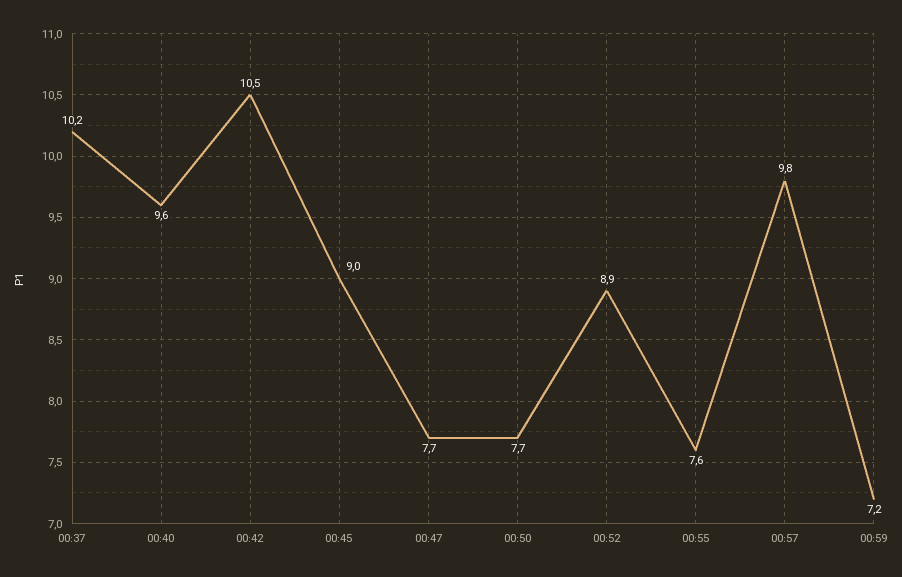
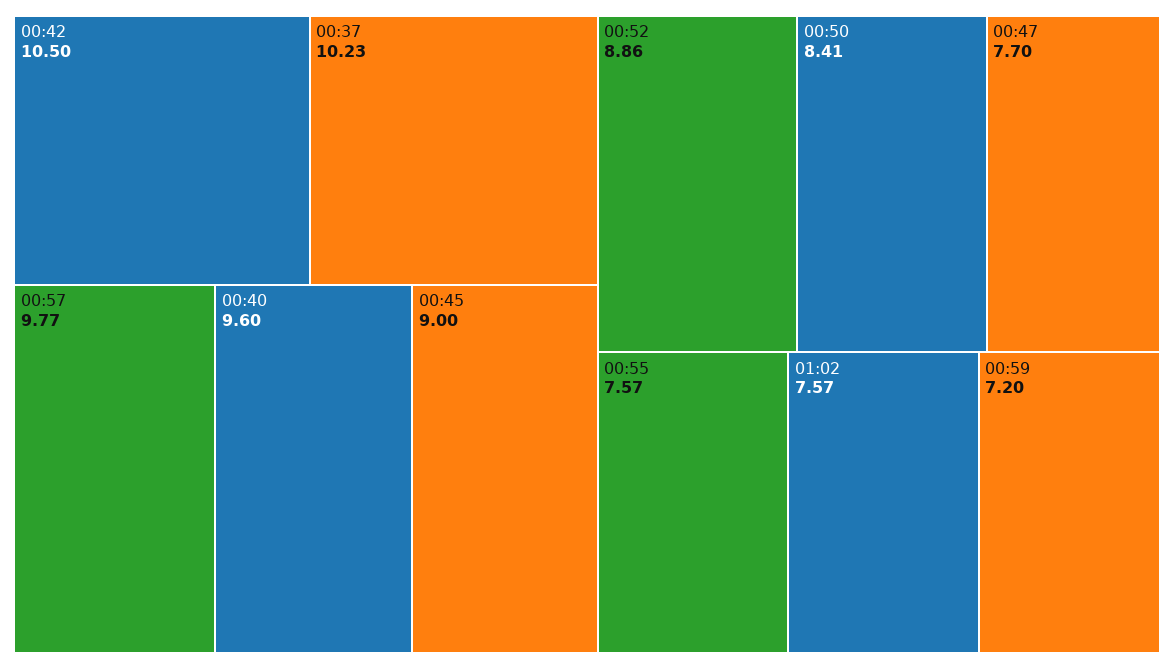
00:50: 7.7 -> 8.41
01:02: none -> 7.57

